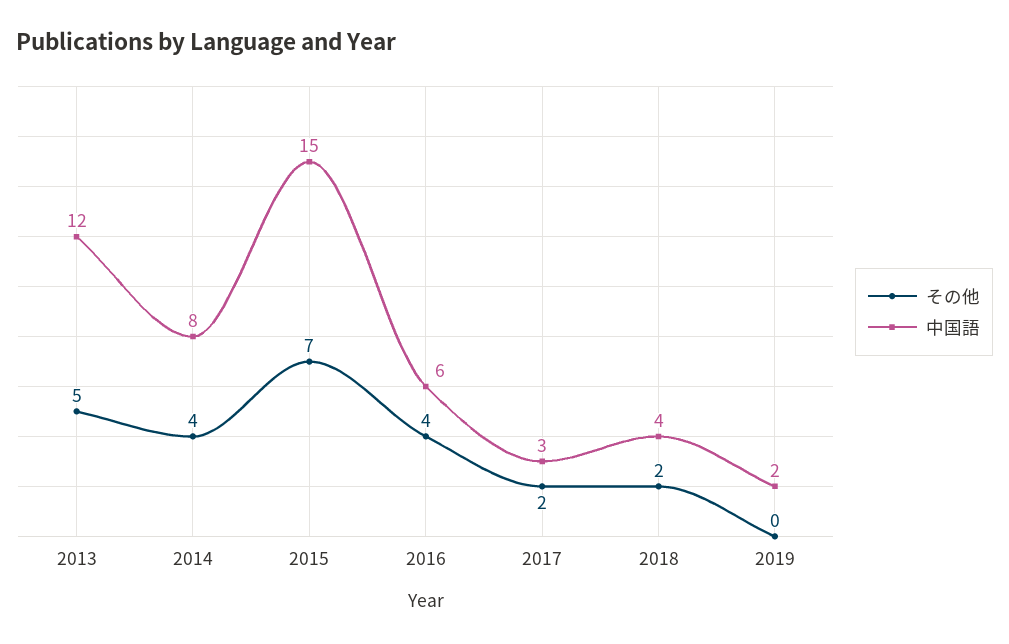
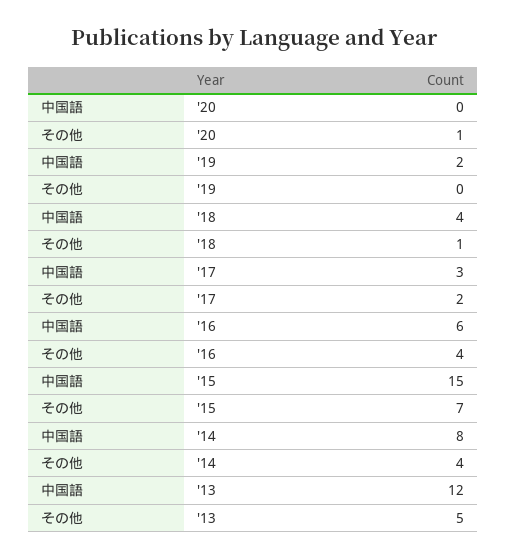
その他, 2018: 2 -> 1
中国語, '20: none -> 0
その他, '20: none -> 1

